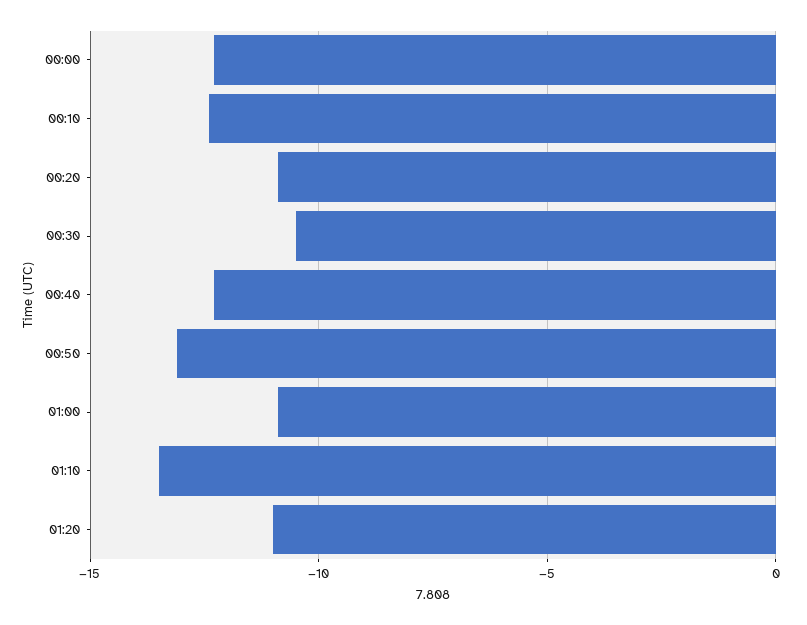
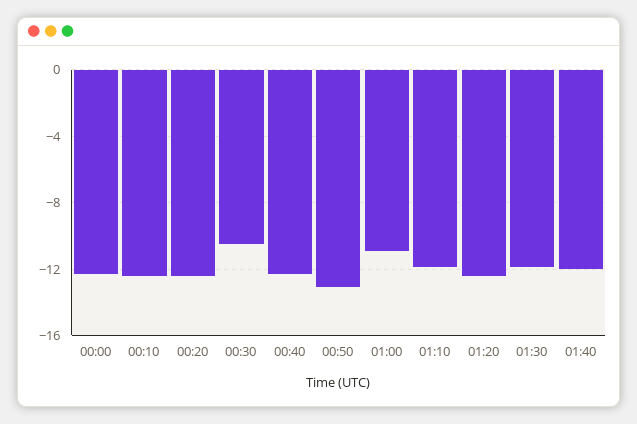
00:20: -11 -> -12.5
01:10: -13.5 -> -12
01:20: -11 -> -12.5
01:30: none -> -12
01:40: none -> -12

